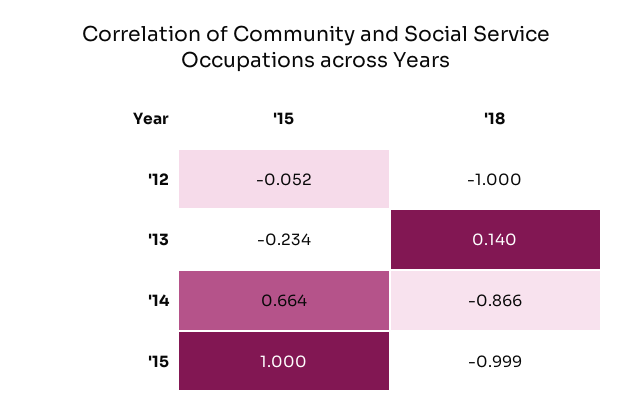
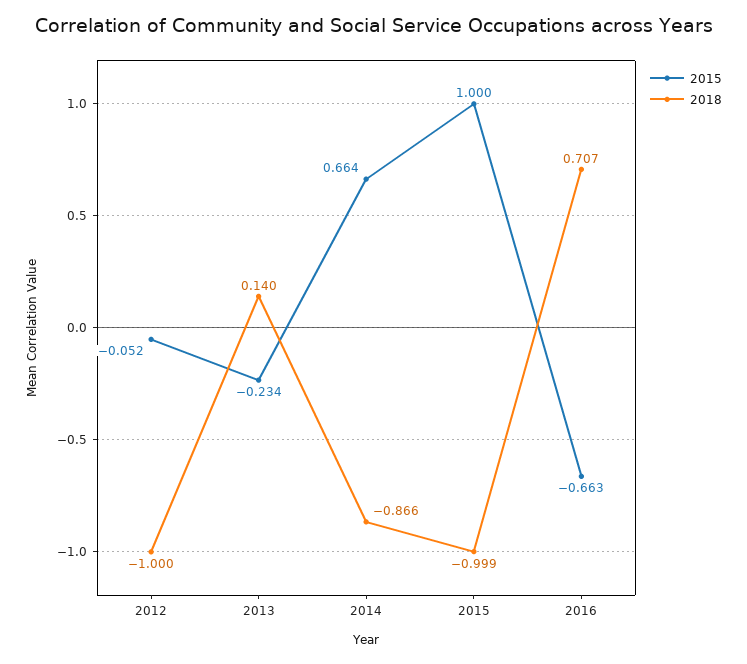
'15, 2016: none -> -0.663
'18, 2016: none -> 0.707

